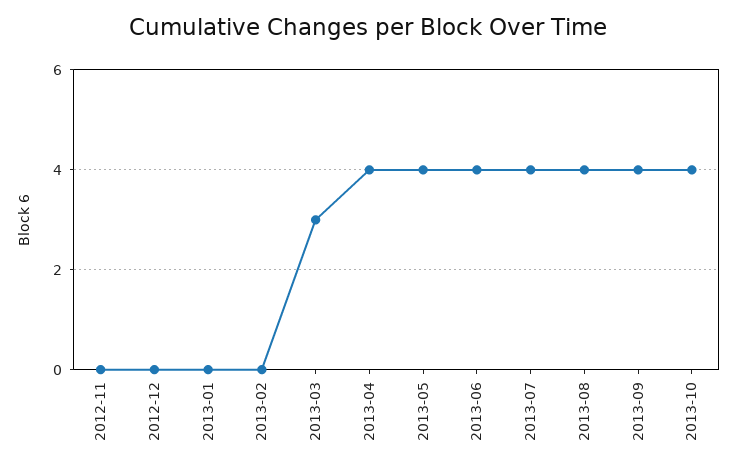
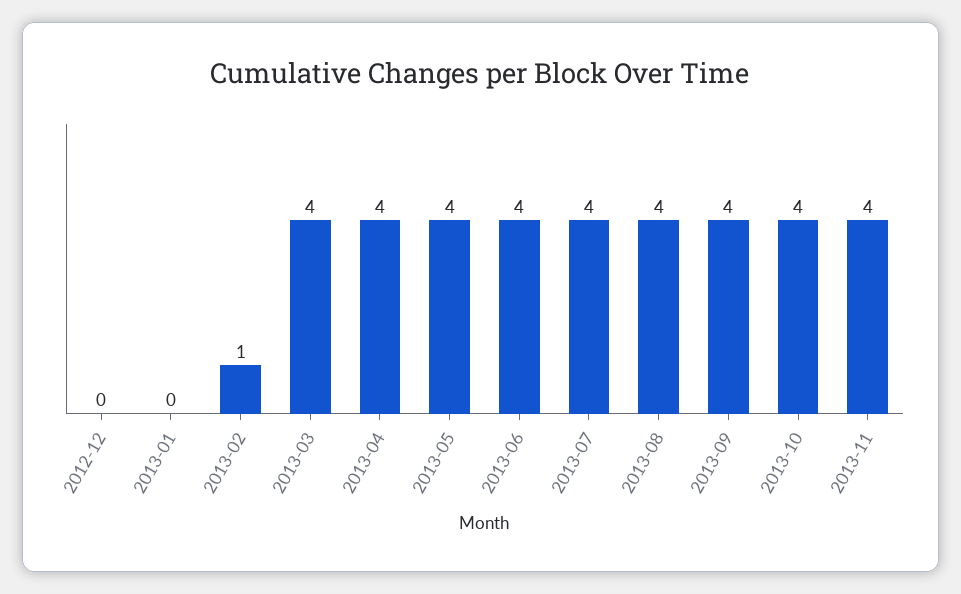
2012-11: 0 -> none
2013-02: 0 -> 1
2013-03: 3 -> 4
2013-11: none -> 4

